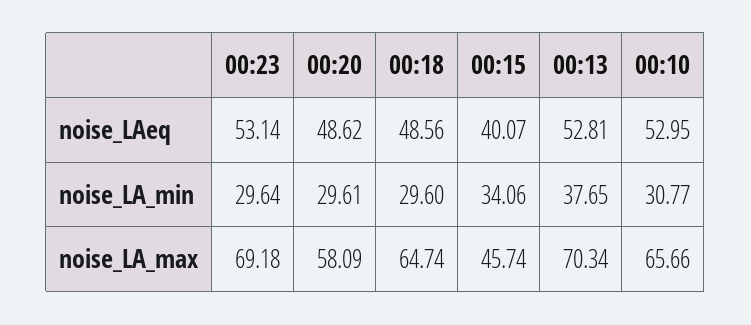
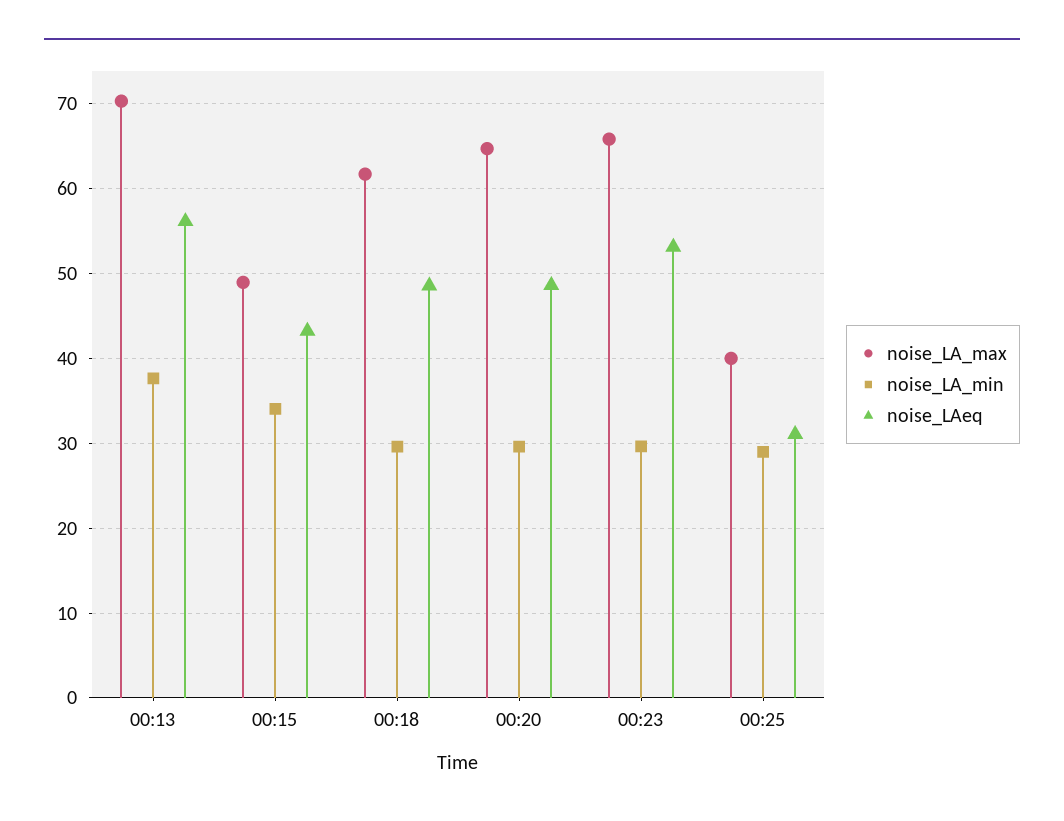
noise_LAeq, 00:15: 40.07 -> 43
noise_LAeq, 00:13: 52.81 -> 56
noise_LAeq, 00:10: 52.95 -> none
noise_LA_min, 00:10: 30.77 -> none
noise_LA_max, 00:23: 69.18 -> 66
noise_LA_max, 00:20: 58.09 -> 65
noise_LA_max, 00:18: 64.74 -> 62
noise_LA_max, 00:15: 45.74 -> 49
noise_LA_max, 00:10: 65.66 -> none
noise_LA_max, 00:25: none -> 40
noise_LA_min, 00:25: none -> 29
noise_LAeq, 00:25: none -> 31

